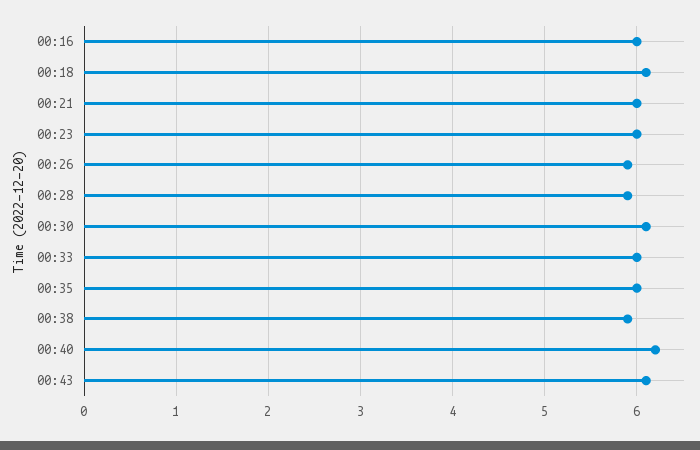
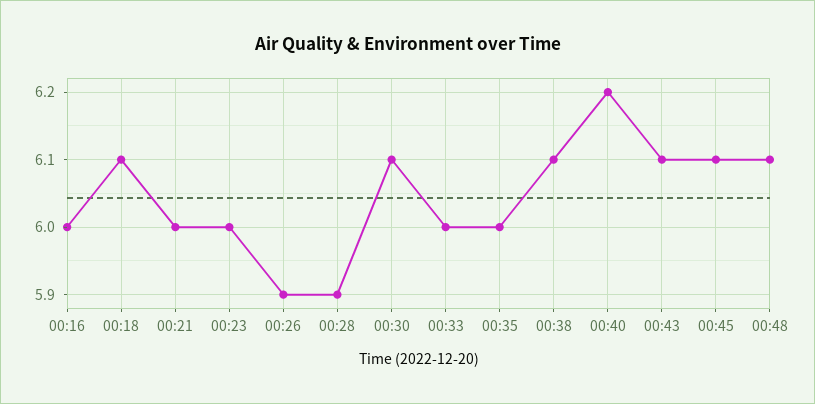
00:38: 5.9 -> 6.1
00:45: none -> 6.1
00:48: none -> 6.1

